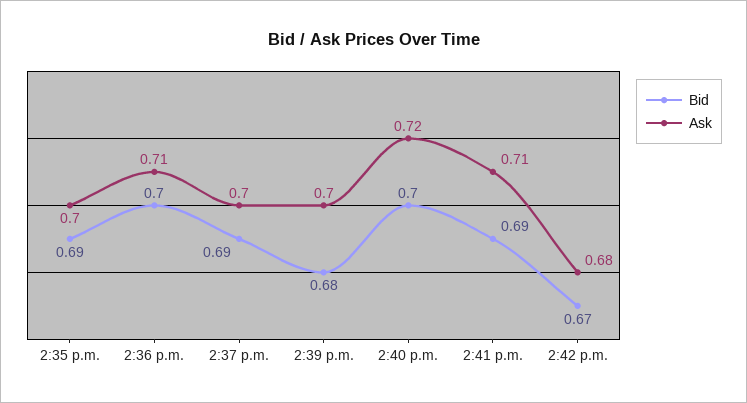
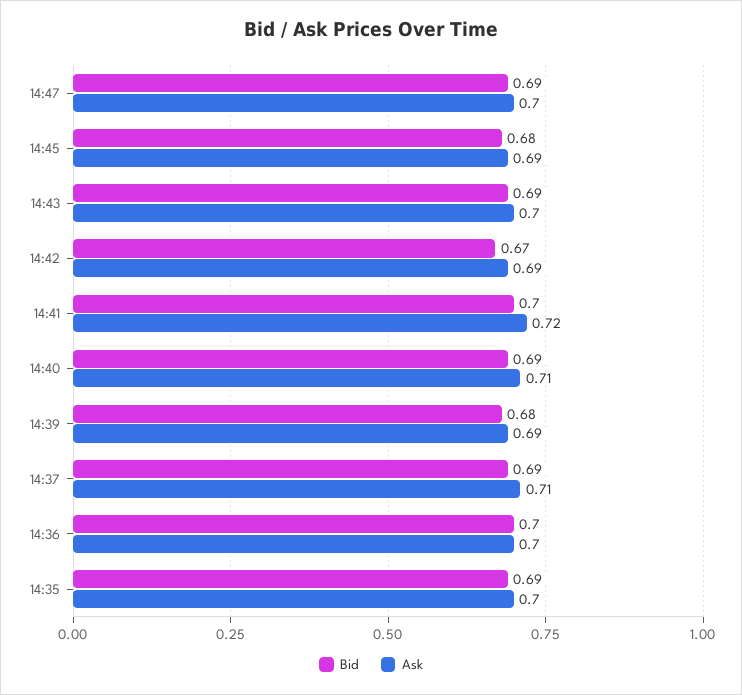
Ask, 2:36 p.m.: 0.71 -> 0.7
Ask, 2:37 p.m.: 0.7 -> 0.71
Ask, 2:39 p.m.: 0.7 -> 0.69
Bid, 2:40 p.m.: 0.7 -> 0.69
Ask, 2:40 p.m.: 0.72 -> 0.71
Bid, 2:41 p.m.: 0.69 -> 0.7
Ask, 2:41 p.m.: 0.71 -> 0.72
Ask, 2:42 p.m.: 0.68 -> 0.69
Bid, 14:47: none -> 0.69
Ask, 14:47: none -> 0.7
Bid, 14:45: none -> 0.68
Ask, 14:45: none -> 0.69
Bid, 14:43: none -> 0.69
Ask, 14:43: none -> 0.7

